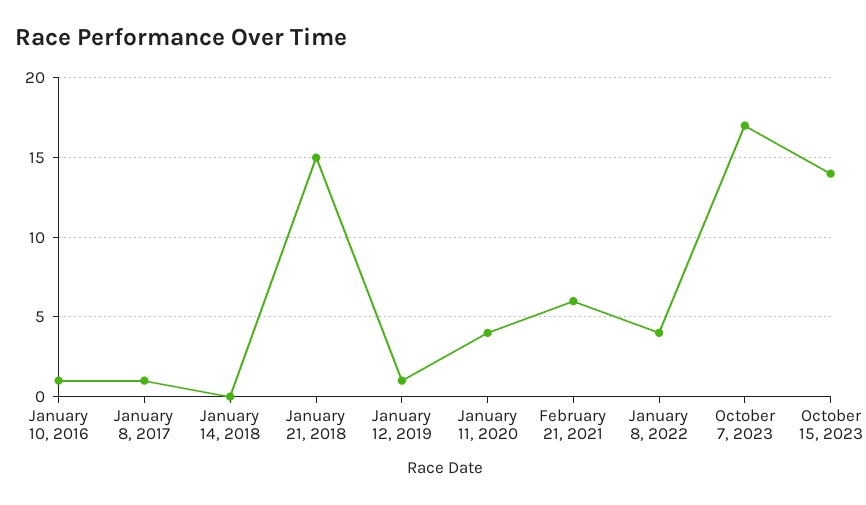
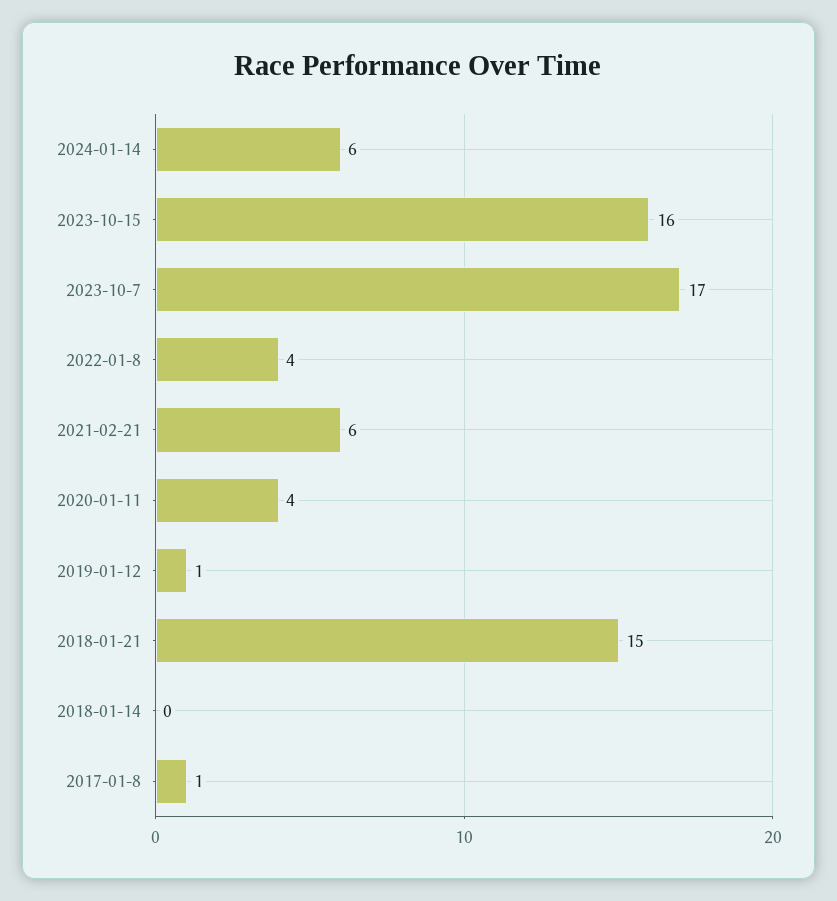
January 10, 2016: 1 -> none
October 15, 2023: 14 -> 16
2024-01-14: none -> 6

